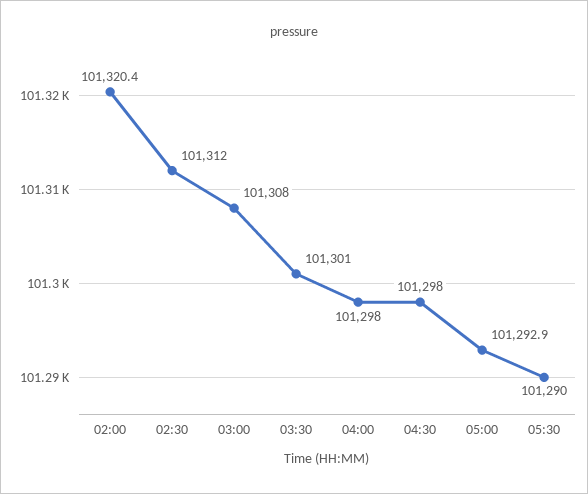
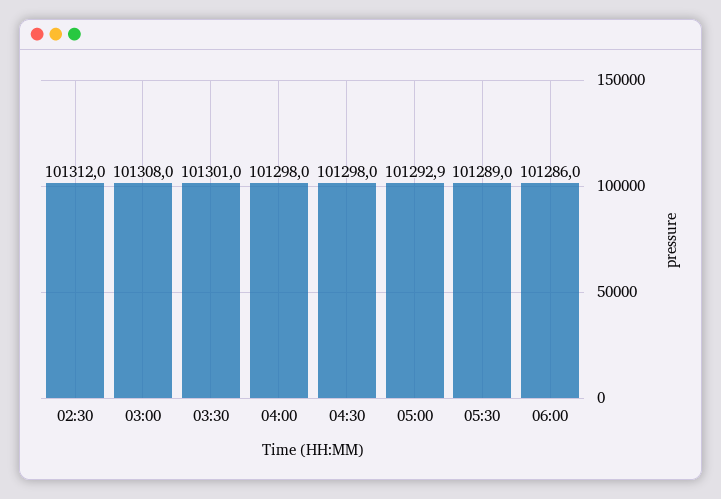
02:00: 101320.4 -> none
05:30: 101290 -> 101289
06:00: none -> 101286

